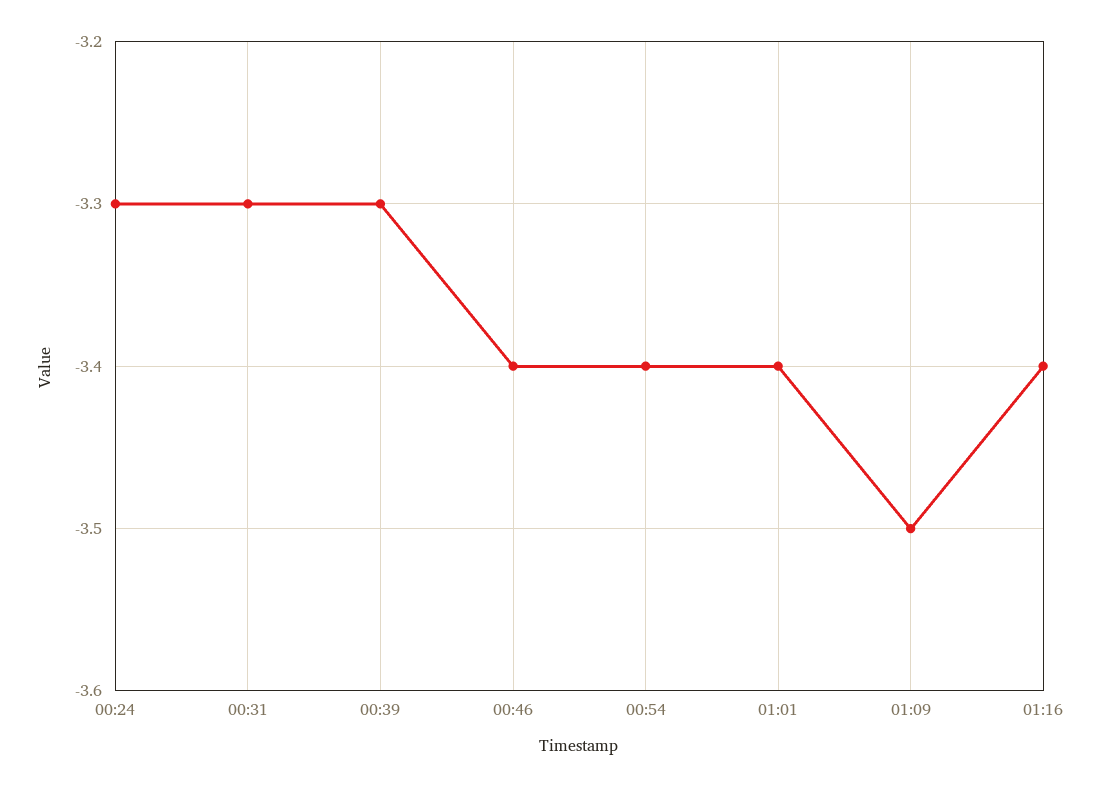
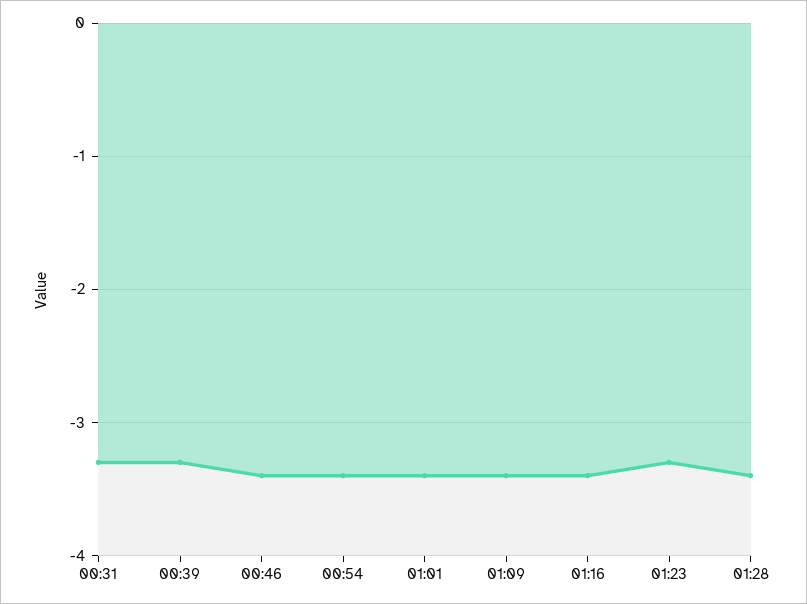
00:24: -3.3 -> none
01:09: -3.5 -> -3.4
01:23: none -> -3.3
01:28: none -> -3.4

